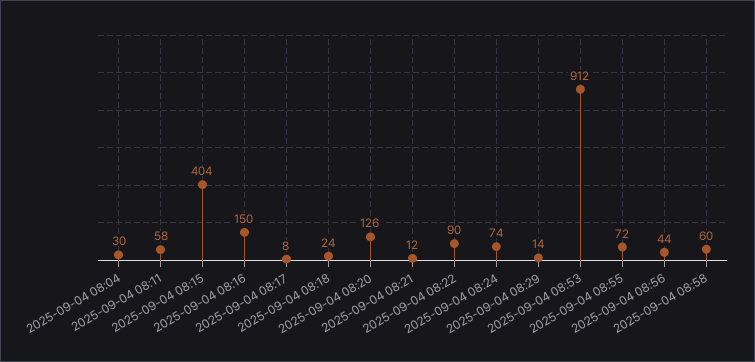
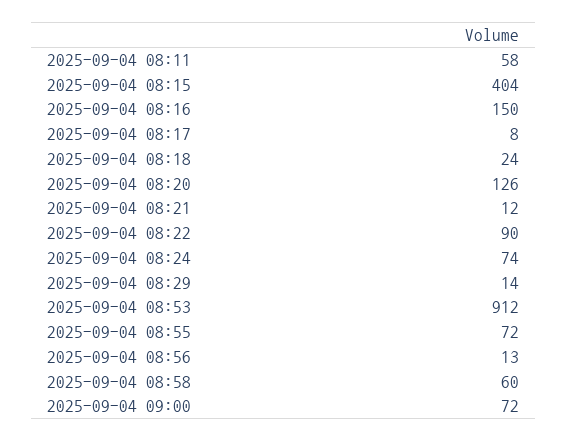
2025-09-04 08:04: 30 -> none
2025-09-04 08:56: 44 -> 13
2025-09-04 09:00: none -> 72

